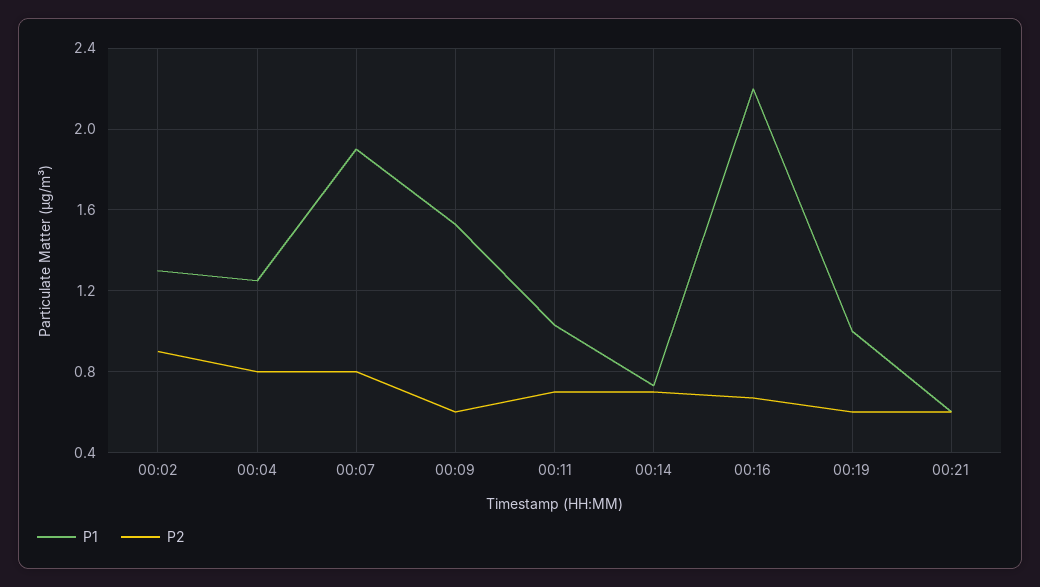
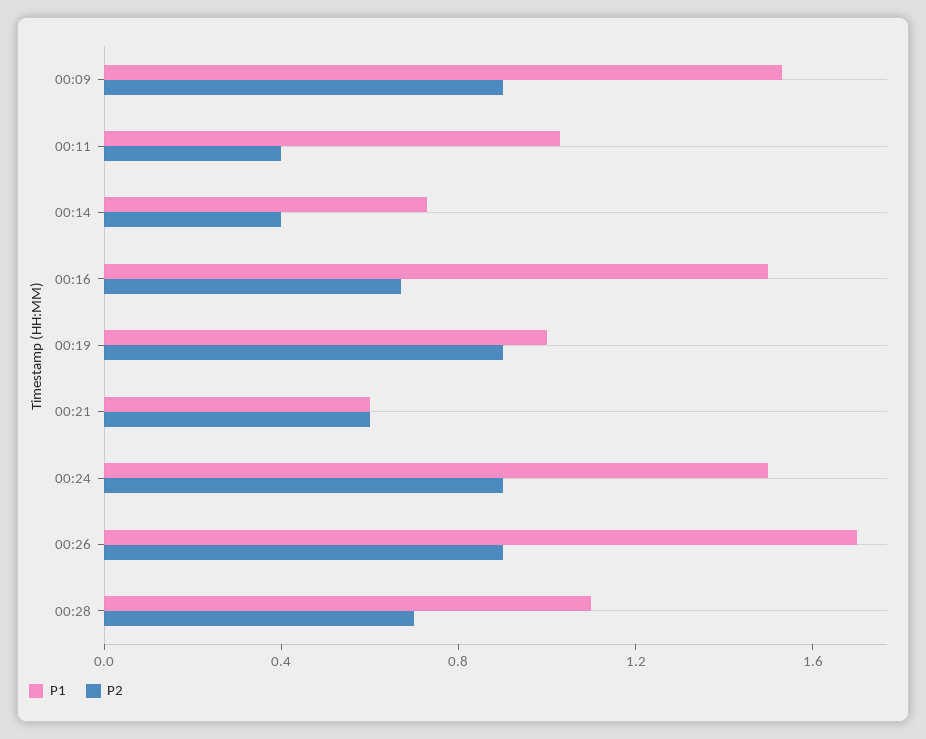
P1, 00:02: 1.3 -> none
P2, 00:02: 0.9 -> none
P1, 00:04: 1.25 -> none
P2, 00:04: 0.8 -> none
P1, 00:07: 1.9 -> none
P2, 00:07: 0.8 -> none
P2, 00:09: 0.6 -> 0.9
P2, 00:11: 0.7 -> 0.4
P2, 00:14: 0.7 -> 0.4
P1, 00:16: 2.2 -> 1.5
P2, 00:19: 0.6 -> 0.9
P1, 00:24: none -> 1.5
P2, 00:24: none -> 0.9
P1, 00:26: none -> 1.7
P2, 00:26: none -> 0.9
P1, 00:28: none -> 1.1
P2, 00:28: none -> 0.7

